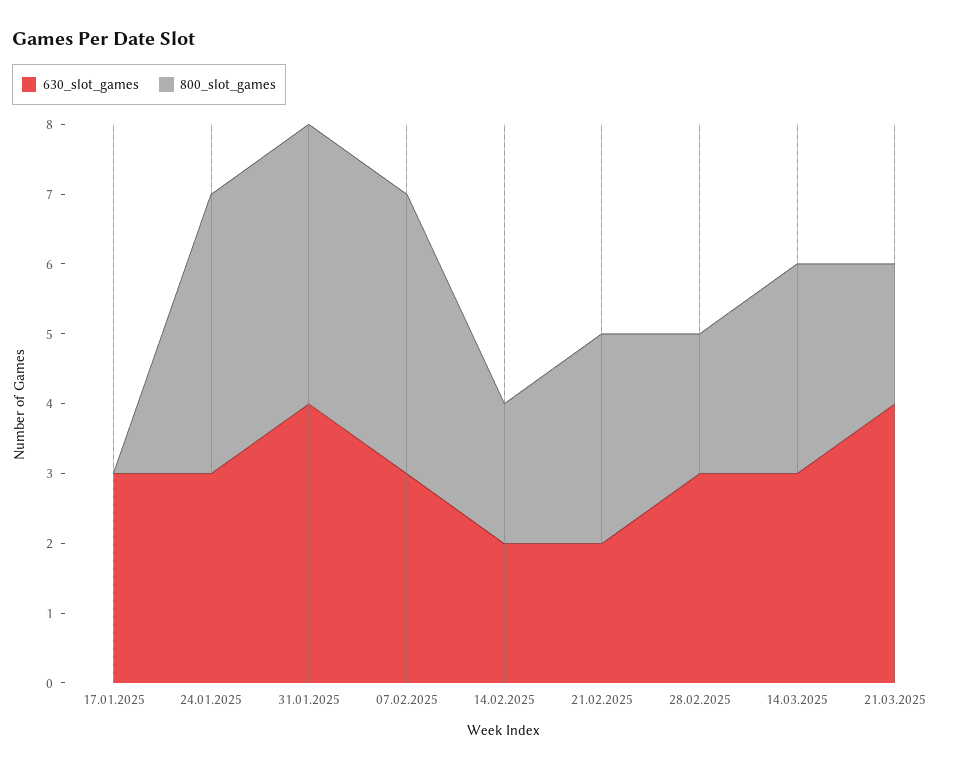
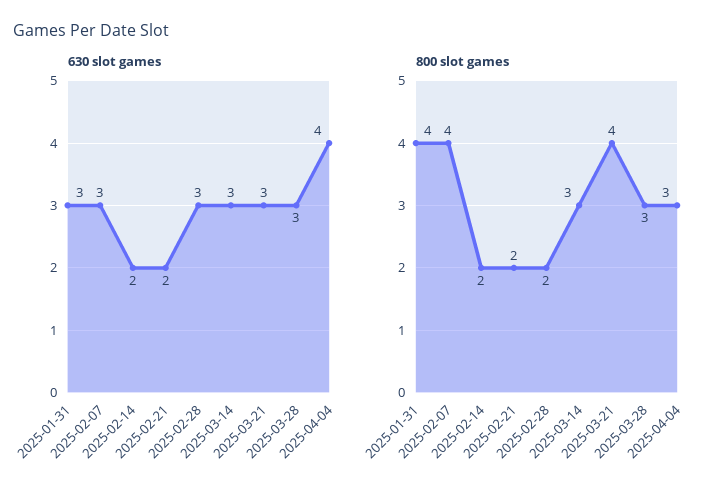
630_slot_games, 17.01.2025: 3 -> none
800_slot_games, 17.01.2025: 0 -> none
630_slot_games, 24.01.2025: 3 -> none
800_slot_games, 24.01.2025: 4 -> none
630_slot_games, 31.01.2025: 4 -> 3
800_slot_games, 21.02.2025: 3 -> 2
630_slot_games, 21.03.2025: 4 -> 3
800_slot_games, 21.03.2025: 2 -> 4
630_slot_games, 2025-03-28: none -> 3
630_slot_games, 2025-04-04: none -> 4
800_slot_games, 2025-03-28: none -> 3
800_slot_games, 2025-04-04: none -> 3

